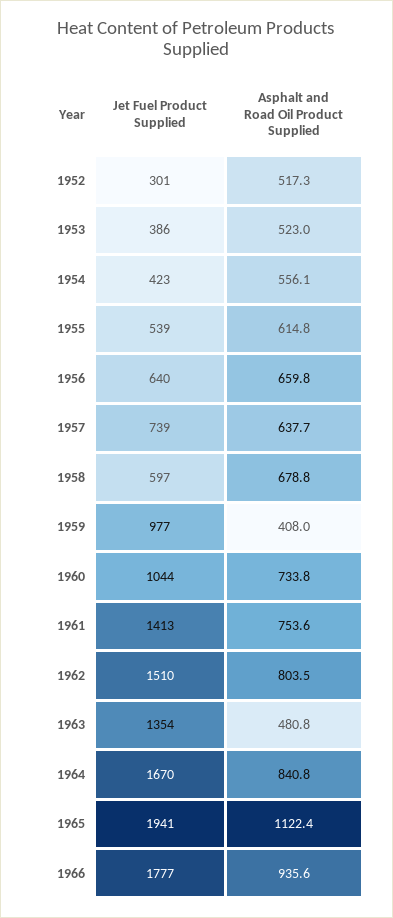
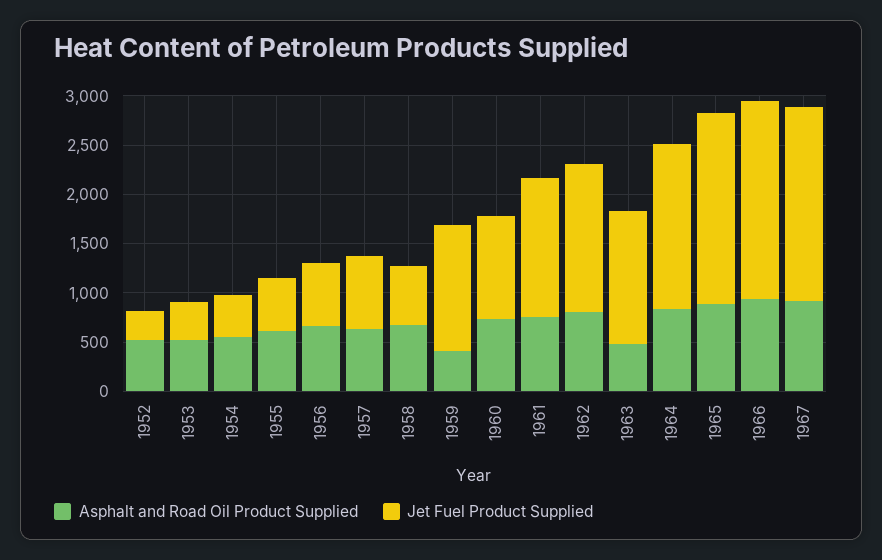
Jet Fuel Product Supplied, 1959: 977 -> 1300
Asphalt and Road Oil Product Supplied, 1965: 1122.4 -> 900
Jet Fuel Product Supplied, 1966: 1777 -> 2000
Asphalt and Road Oil Product Supplied, 1967: none -> 900
Jet Fuel Product Supplied, 1967: none -> 2000

